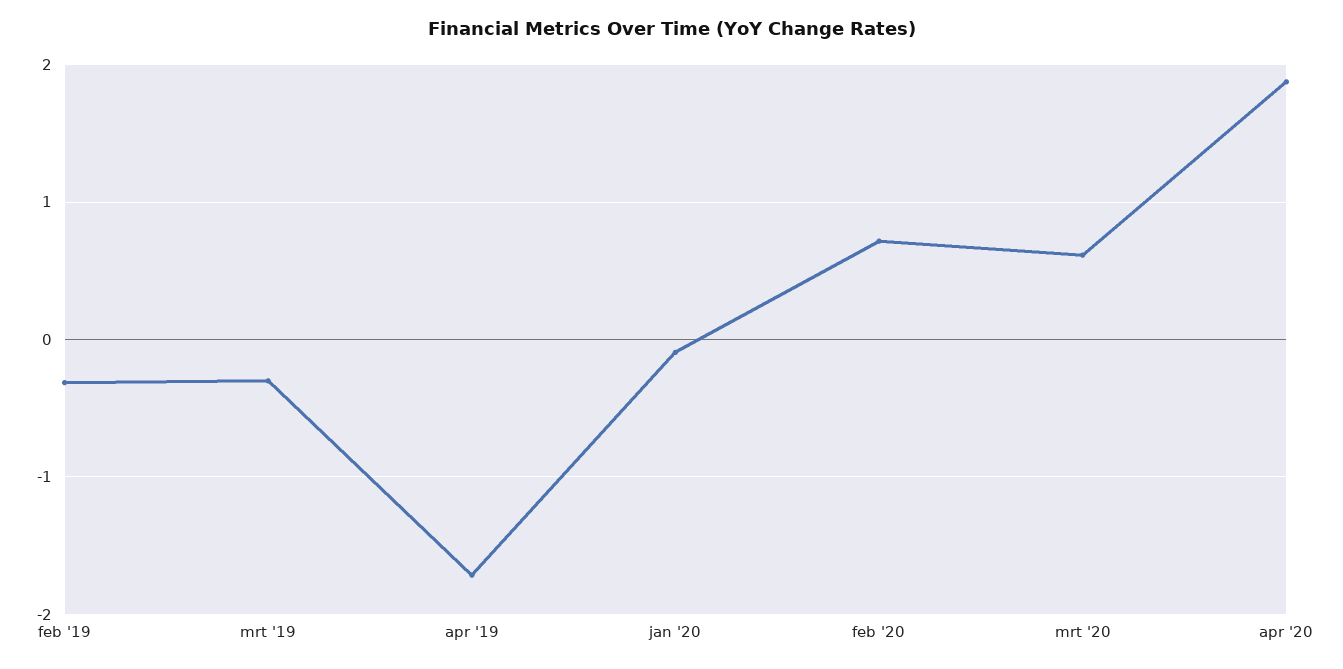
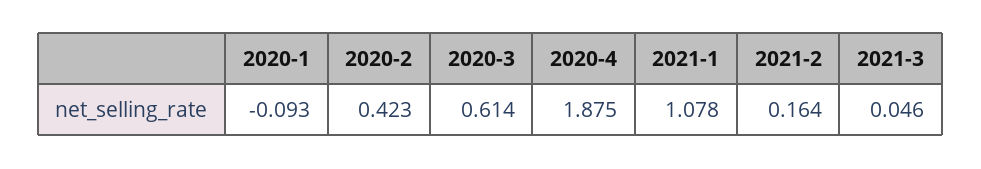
feb '19: -0.3 -> none
mrt '19: -0.3 -> none
apr '19: -1.7 -> none
feb '20: 0.7 -> 0.423
2021-1: none -> 1.078
2021-2: none -> 0.164
2021-3: none -> 0.046

